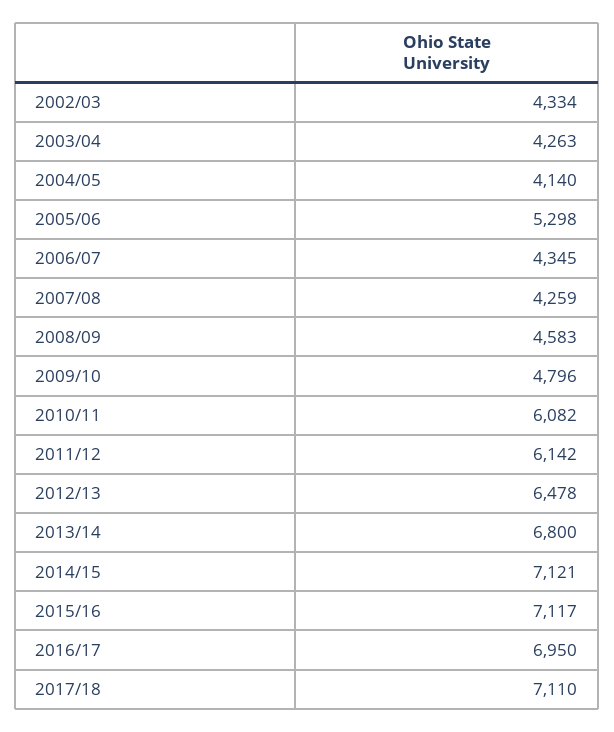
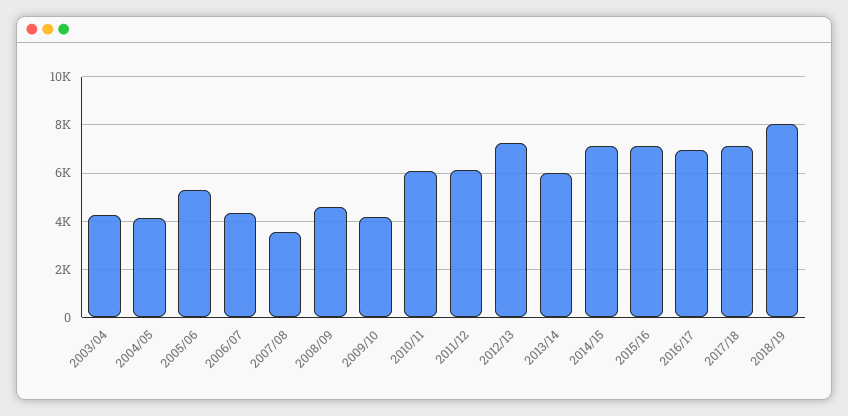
2002/03: 4334 -> none
2007/08: 4259 -> 3500
2009/10: 4796 -> 4250
2012/13: 6478 -> 7250
2013/14: 6800 -> 6000
2018/19: none -> 8000

